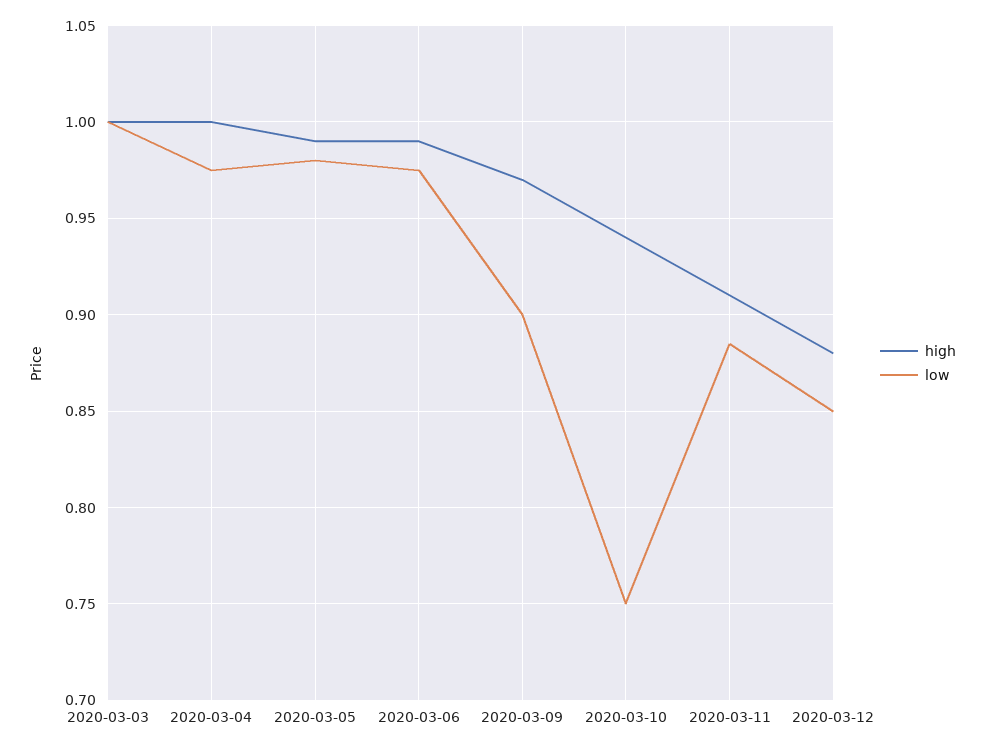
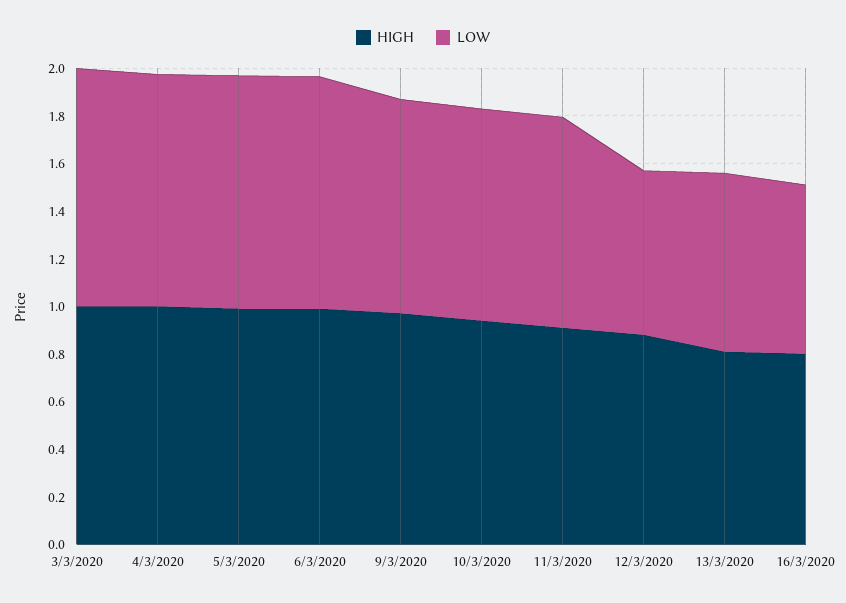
low, 2020-03-10: 0.75 -> 0.9
low, 2020-03-12: 0.85 -> 0.7
high, 13/3/2020: none -> 0.8
low, 13/3/2020: none -> 0.75
high, 16/3/2020: none -> 0.8
low, 16/3/2020: none -> 0.7

